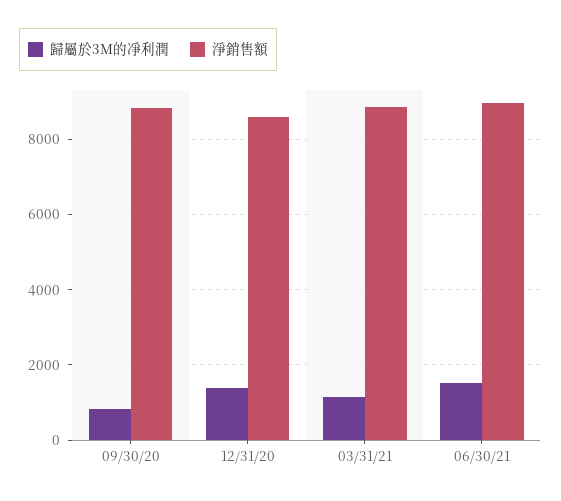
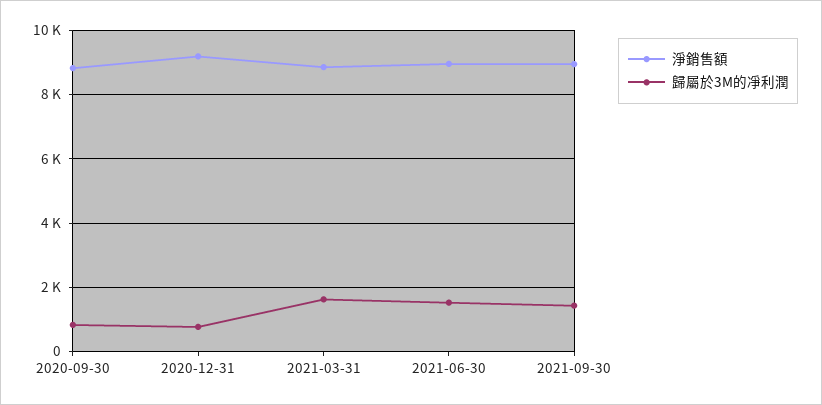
歸屬於3M的凈利潤, 12/31/20: 1400 -> 800
淨銷售額, 12/31/20: 8600 -> 9200
歸屬於3M的凈利潤, 03/31/21: 1200 -> 1600
淨銷售額, 2021-09-30: none -> 9000
歸屬於3M的凈利潤, 2021-09-30: none -> 1400

